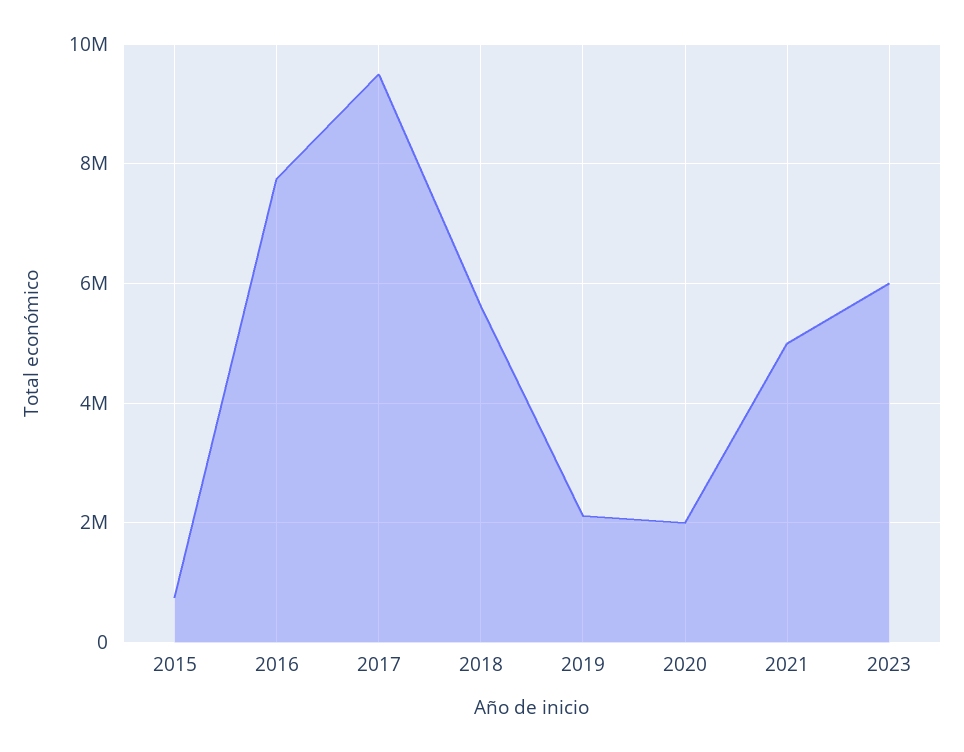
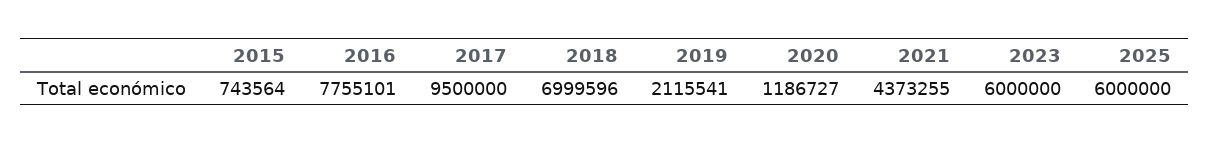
2018: 5600000 -> 6999596
2020: 2000000 -> 1186727
2021: 5000000 -> 4373255
2025: none -> 6000000

